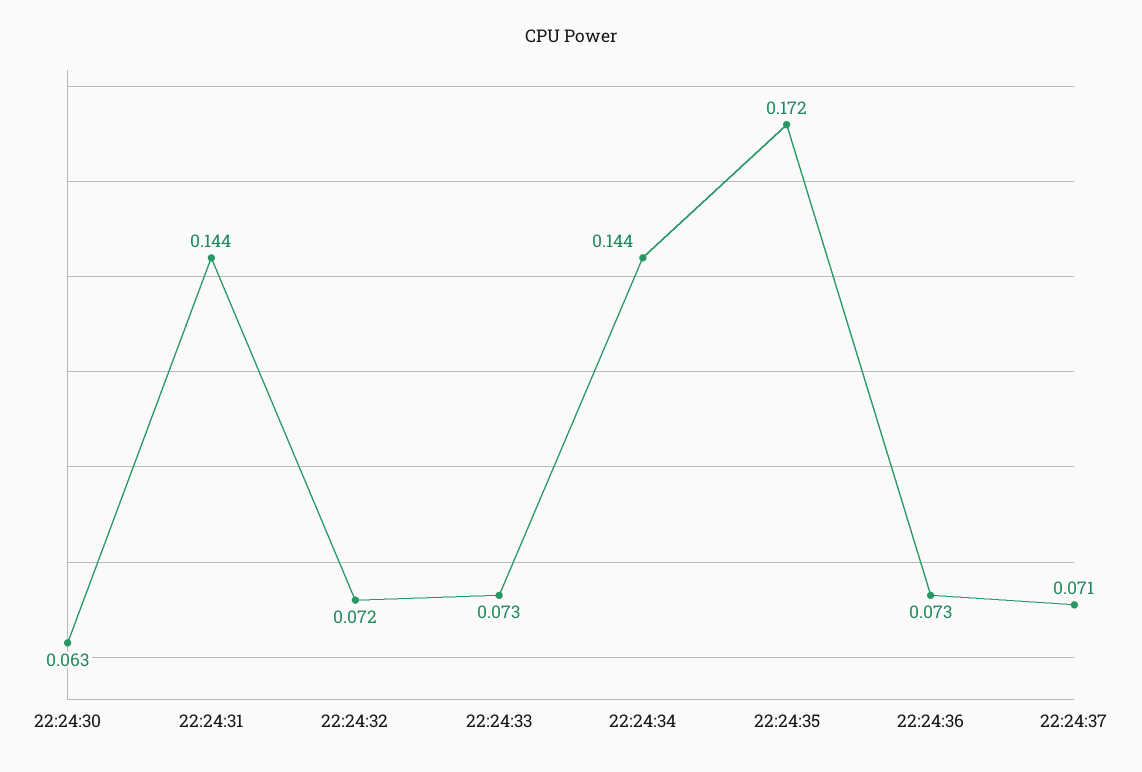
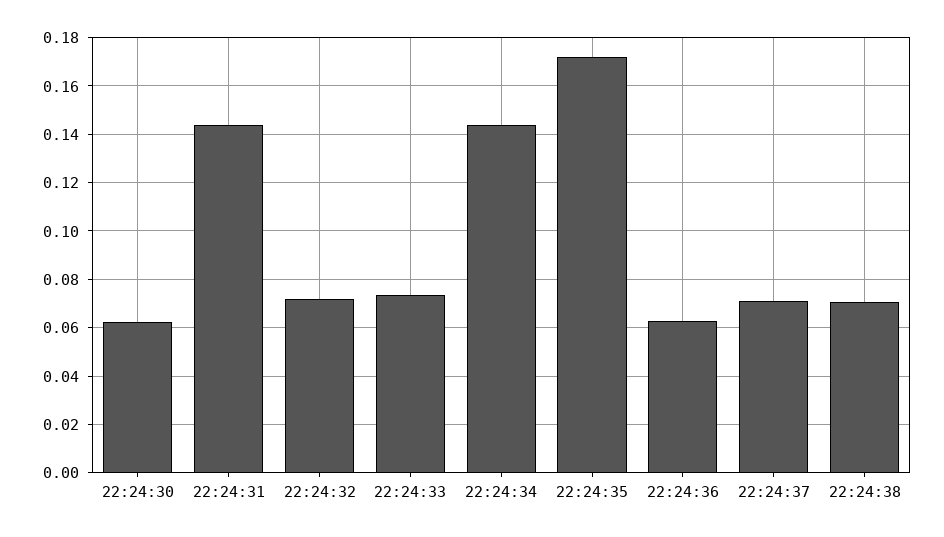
22:24:36: 0.073 -> 0.0625
22:24:38: none -> 0.07

